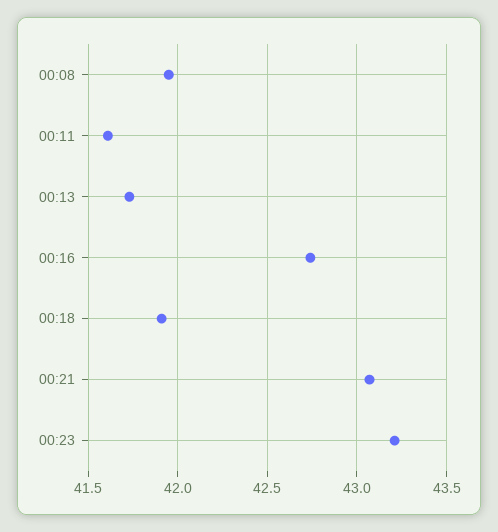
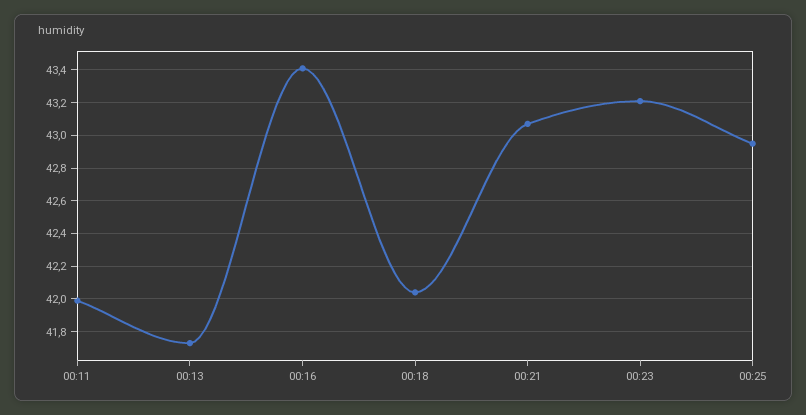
00:08: 41.95 -> none
00:11: 41.6 -> 42
00:16: 42.75 -> 43.4
00:18: 41.9 -> 42.05
00:25: none -> 42.95

